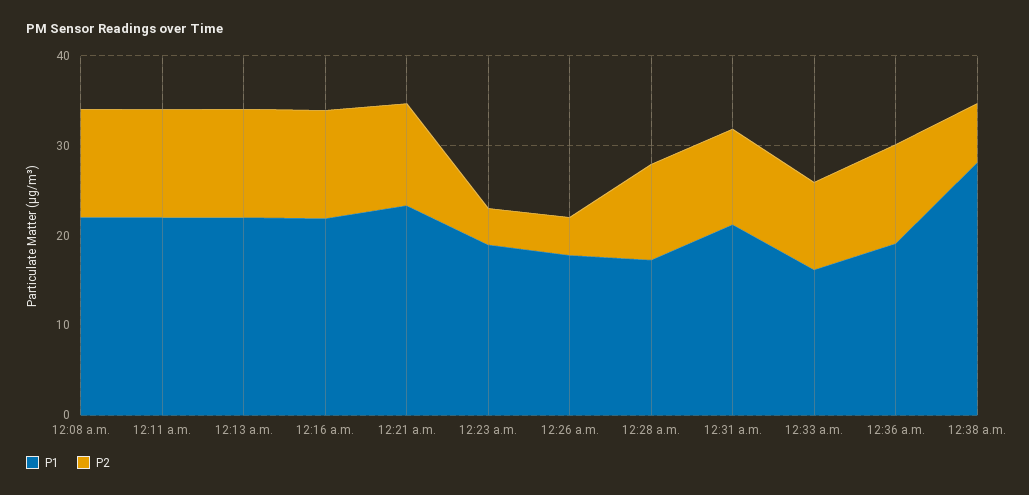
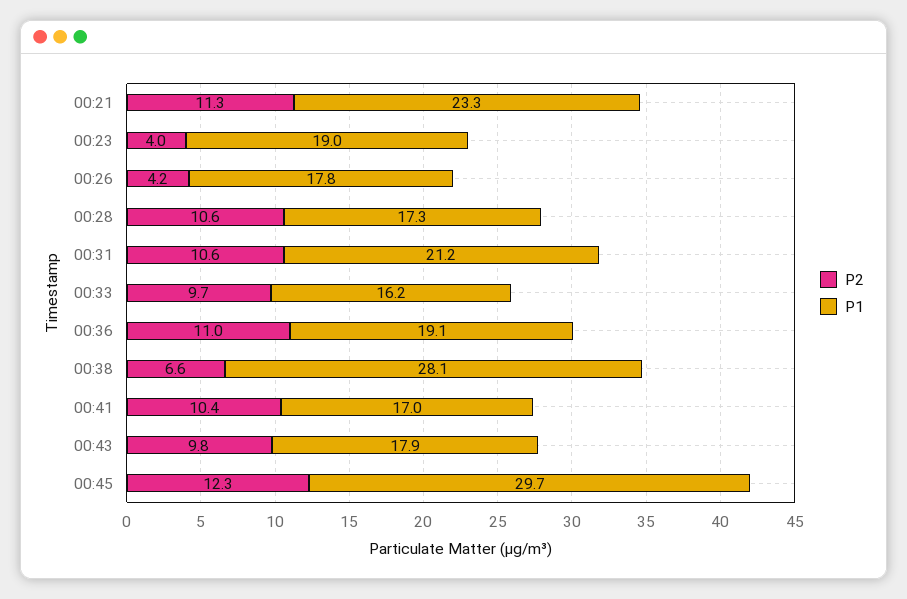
P1, 12:08 a.m.: 22 -> none
P2, 12:08 a.m.: 12 -> none
P1, 12:11 a.m.: 22 -> none
P2, 12:11 a.m.: 12 -> none
P1, 12:13 a.m.: 22 -> none
P2, 12:13 a.m.: 12 -> none
P1, 12:16 a.m.: 22 -> none
P2, 12:16 a.m.: 12 -> none
P2, 00:41: none -> 10.4
P1, 00:41: none -> 17
P2, 00:43: none -> 9.8
P1, 00:43: none -> 17.9
P2, 00:45: none -> 12.3
P1, 00:45: none -> 29.7

